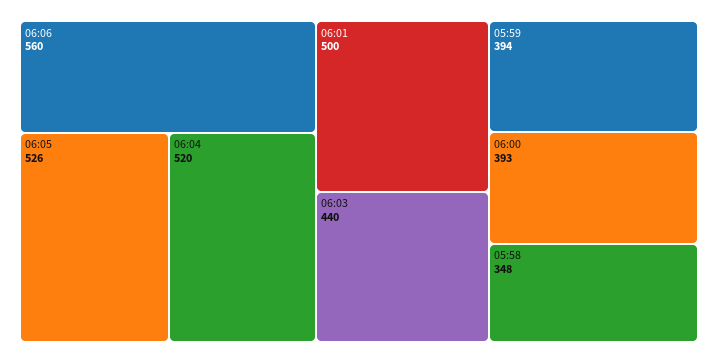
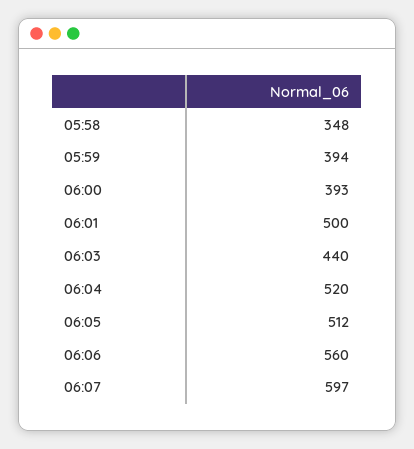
06:05: 526 -> 512
06:07: none -> 597

